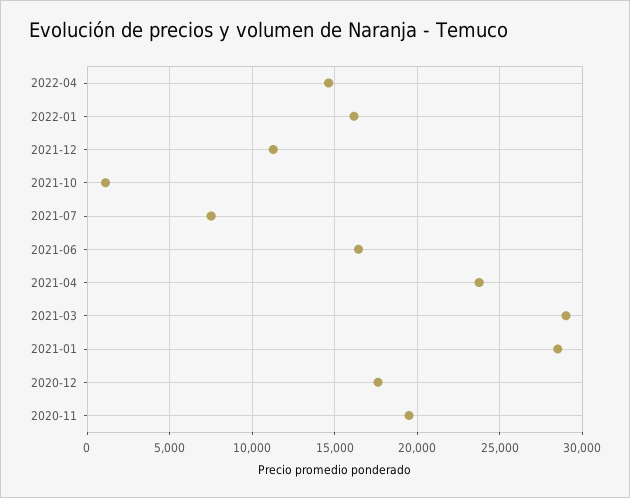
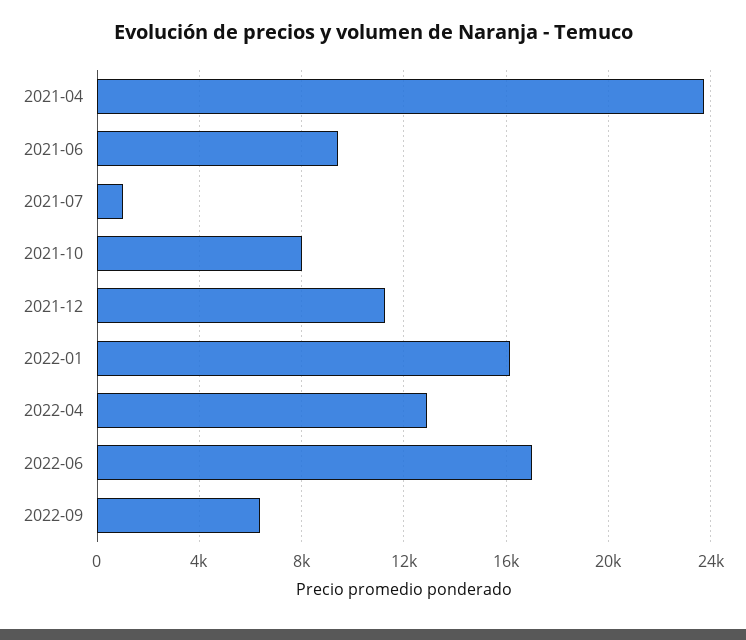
2022-04: 14500 -> 13000
2021-10: 1000 -> 8000
2021-07: 7500 -> 1000
2021-06: 16500 -> 9500
2021-03: 29000 -> none
2021-01: 28500 -> none
2020-12: 17500 -> none
2020-11: 19500 -> none
2022-06: none -> 17000
2022-09: none -> 6500

